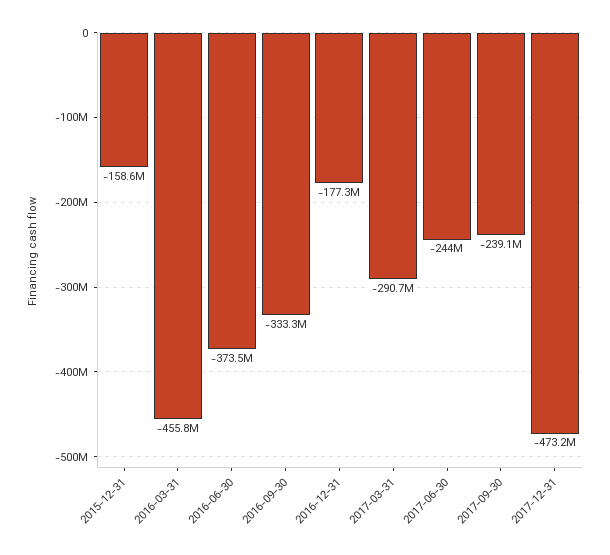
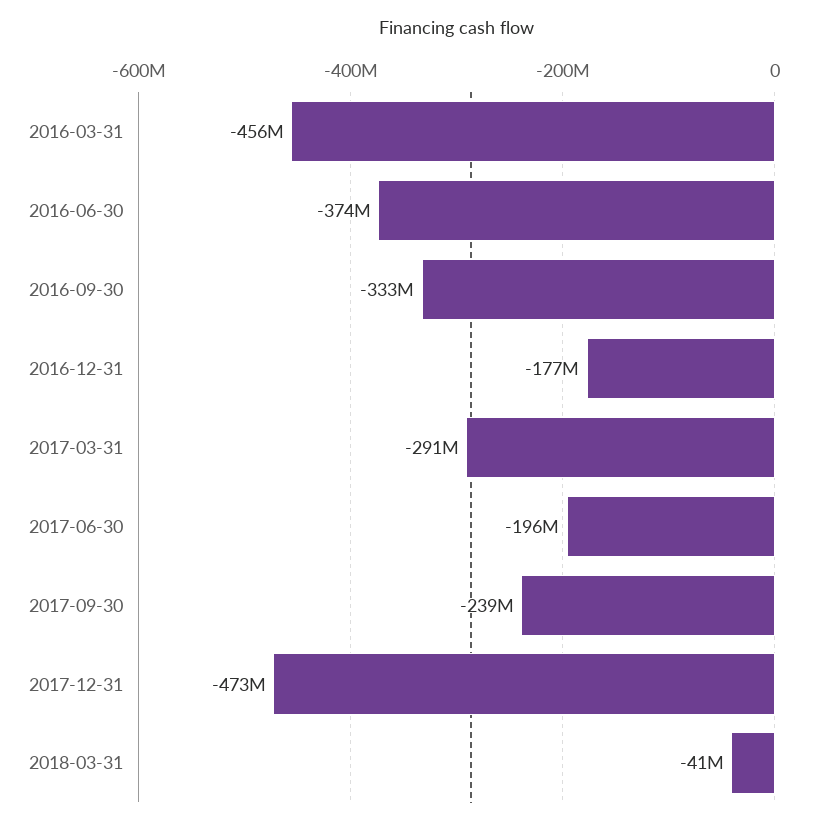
2015-12-31: -158600000 -> none
2017-06-30: -244000000 -> -196000000
2018-03-31: none -> -41000000

